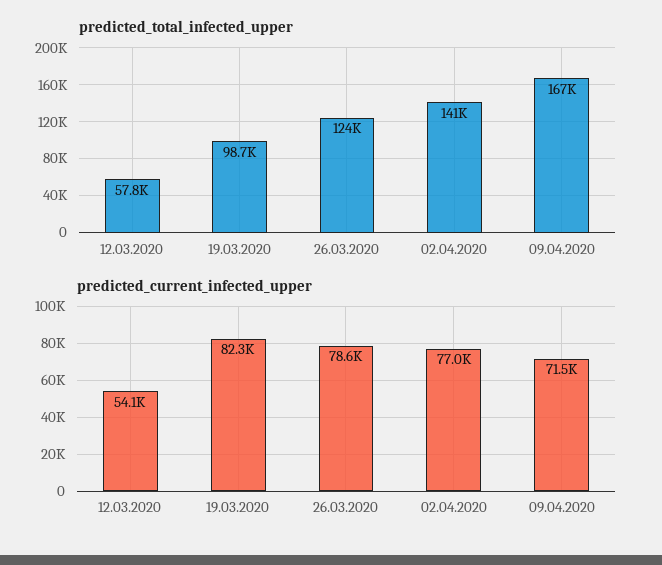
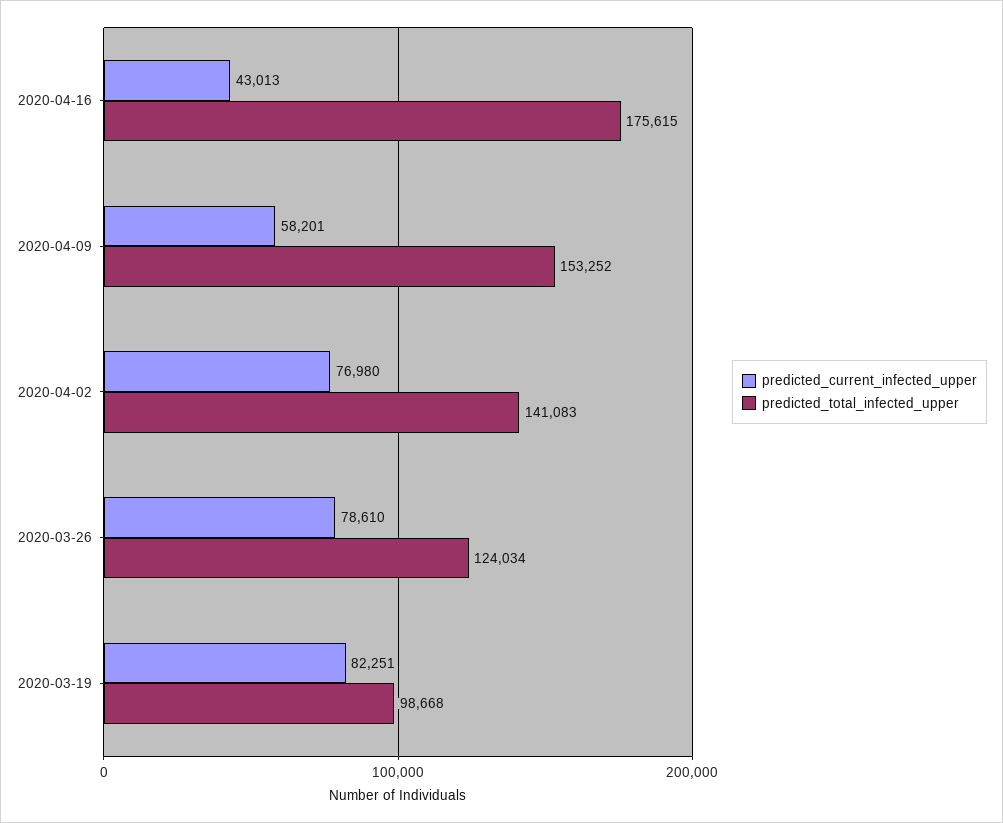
predicted_total_infected_upper, 12.03.2020: 57800 -> none
predicted_total_infected_upper, 09.04.2020: 167000 -> 153252
predicted_current_infected_upper, 12.03.2020: 54100 -> none
predicted_current_infected_upper, 09.04.2020: 71500 -> 58201
predicted_current_infected_upper, 2020-04-16: none -> 43013
predicted_total_infected_upper, 2020-04-16: none -> 175615

